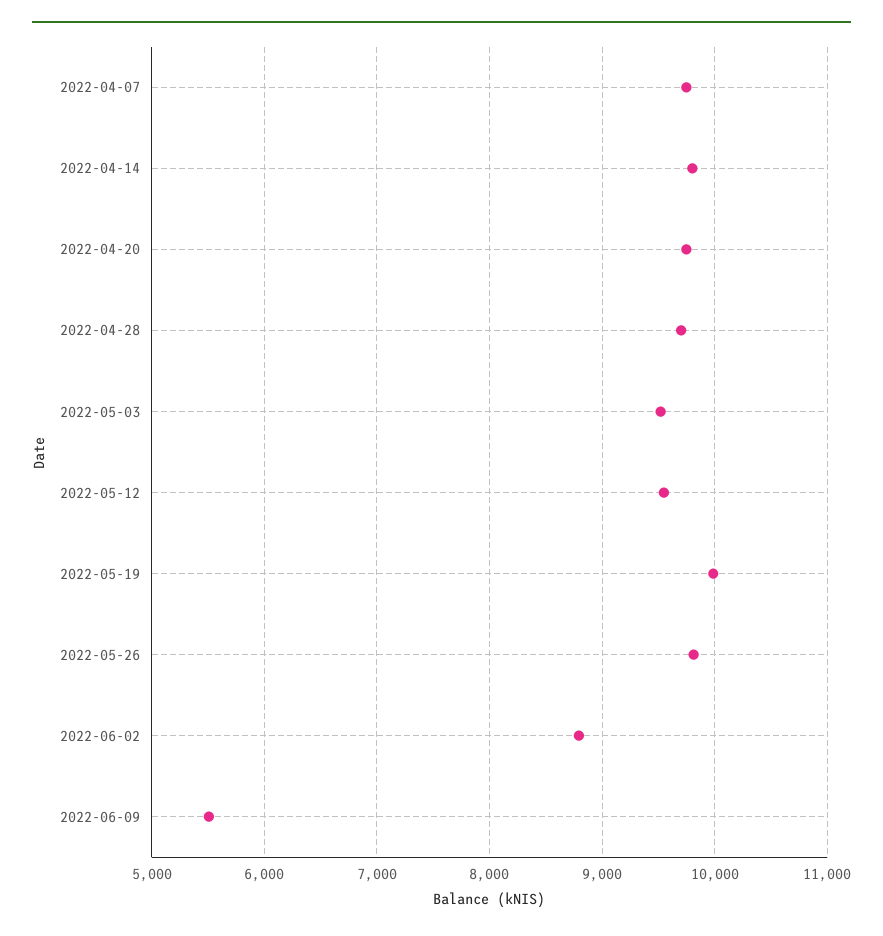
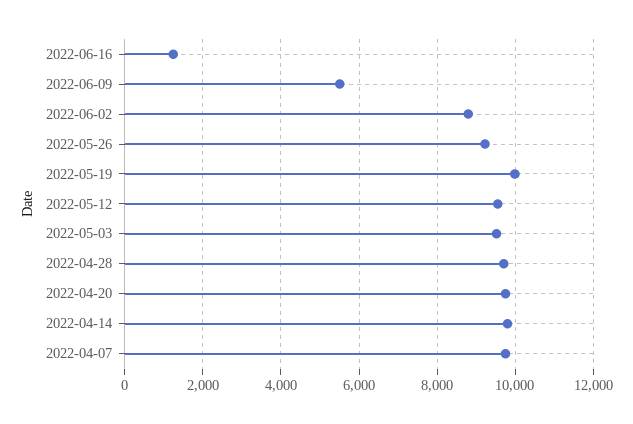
2022-05-26: 9800 -> 9200
2022-06-16: none -> 1200

